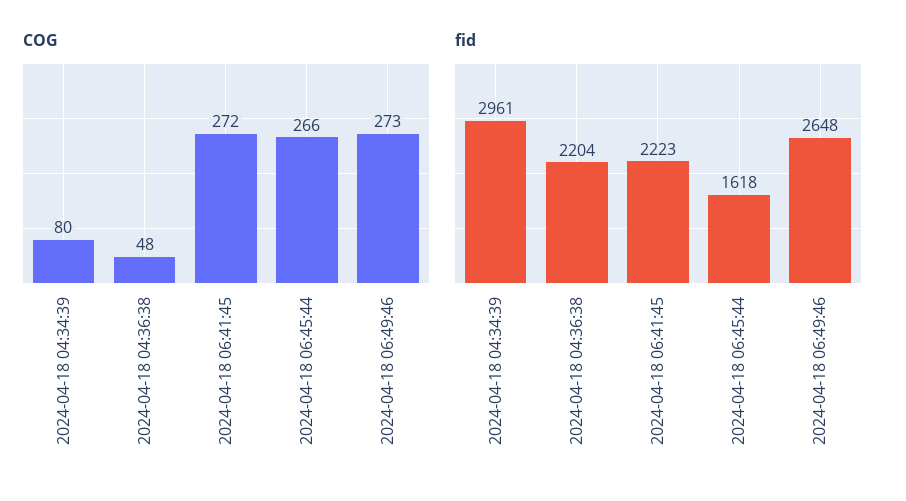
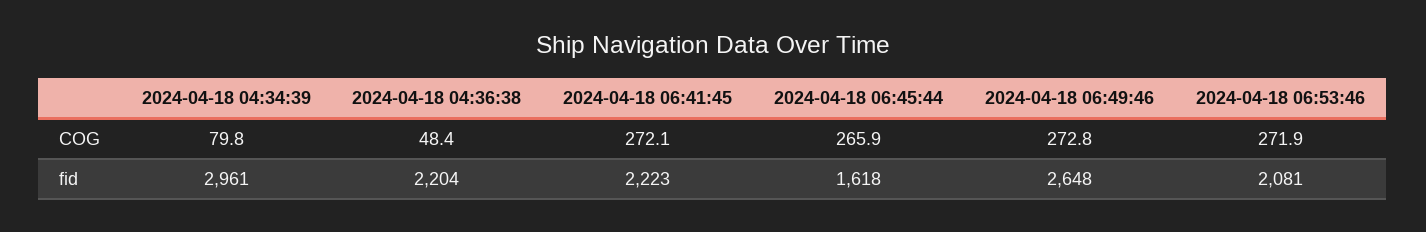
COG, 2024-04-18 06:53:46: none -> 271.9
fid, 2024-04-18 06:53:46: none -> 2081

